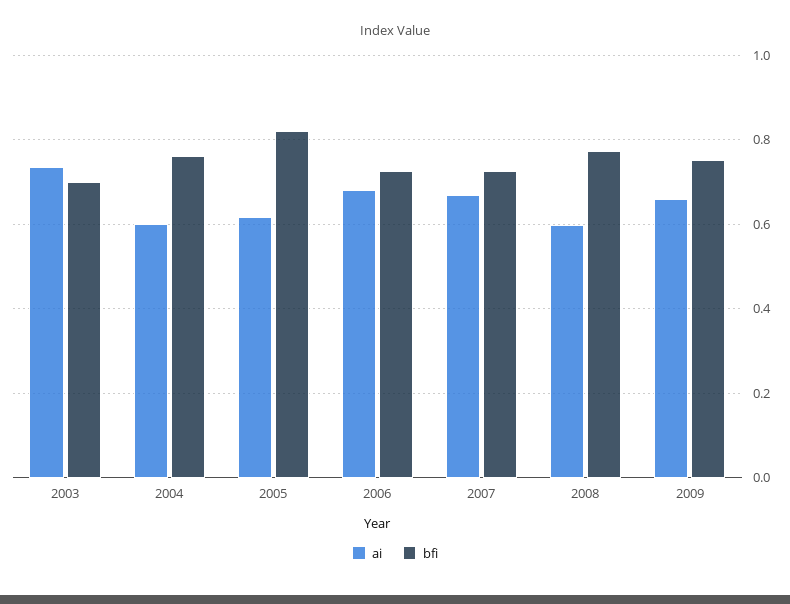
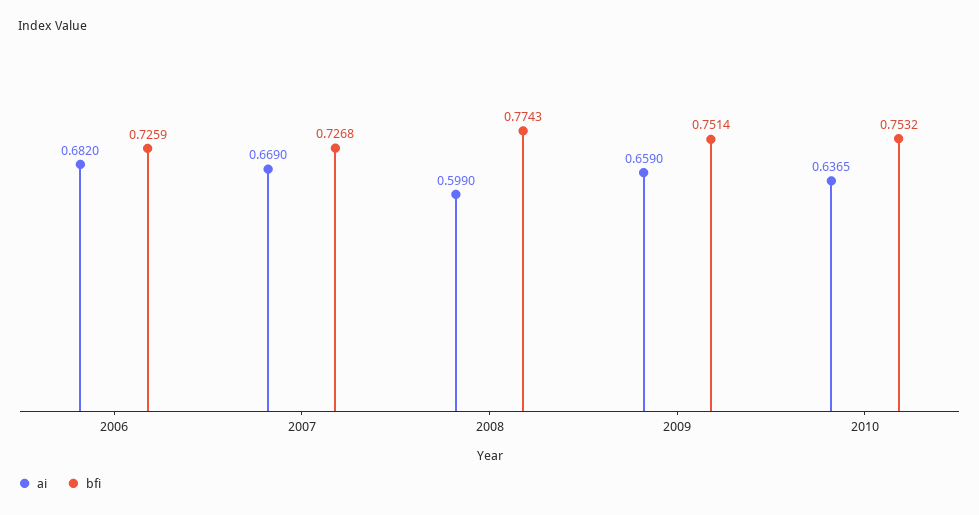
ai, 2003: 0.74 -> none
bfi, 2003: 0.7 -> none
ai, 2004: 0.6 -> none
bfi, 2004: 0.76 -> none
ai, 2005: 0.62 -> none
bfi, 2005: 0.82 -> none
ai, 2010: none -> 0.6365
bfi, 2010: none -> 0.7532

